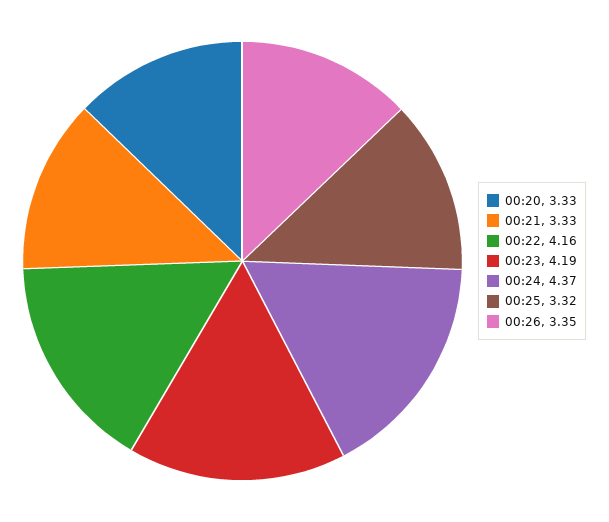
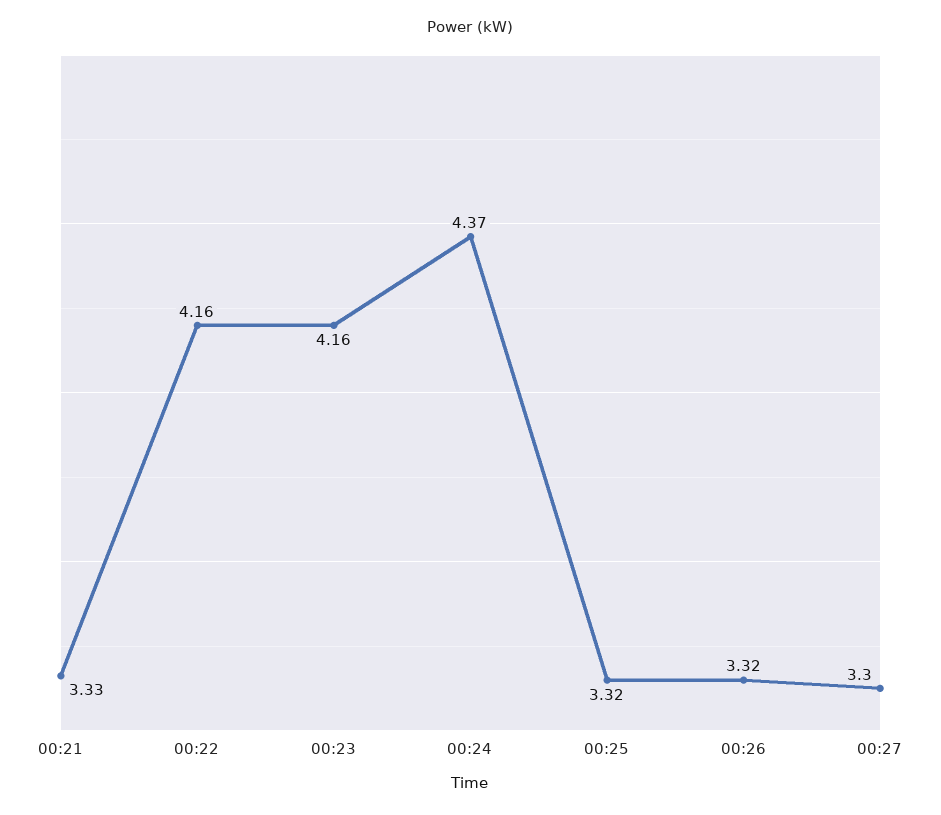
00:20: 3.33 -> none
00:23: 4.19 -> 4.16
00:26: 3.35 -> 3.32
00:27: none -> 3.3

